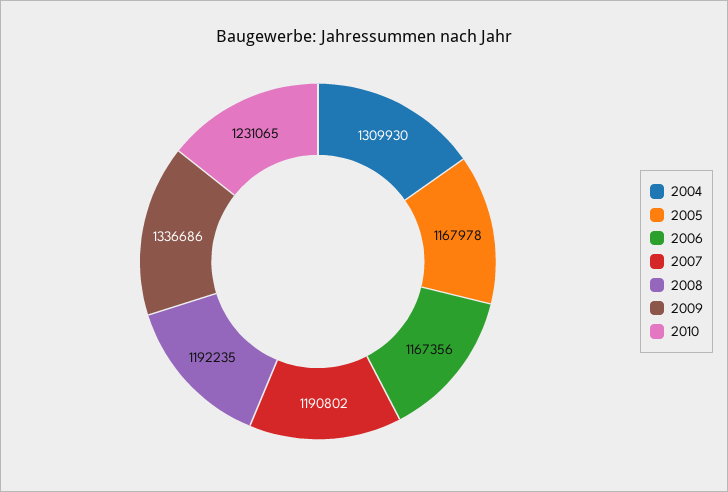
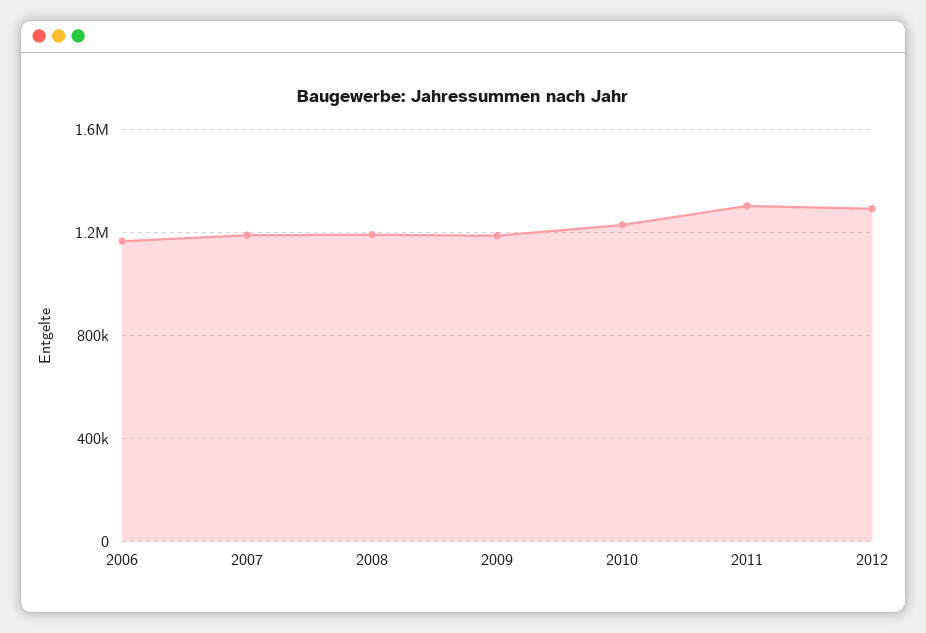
2004: 1309930 -> none
2005: 1167978 -> none
2009: 1336686 -> 1200000
2011: none -> 1300000
2012: none -> 1300000

